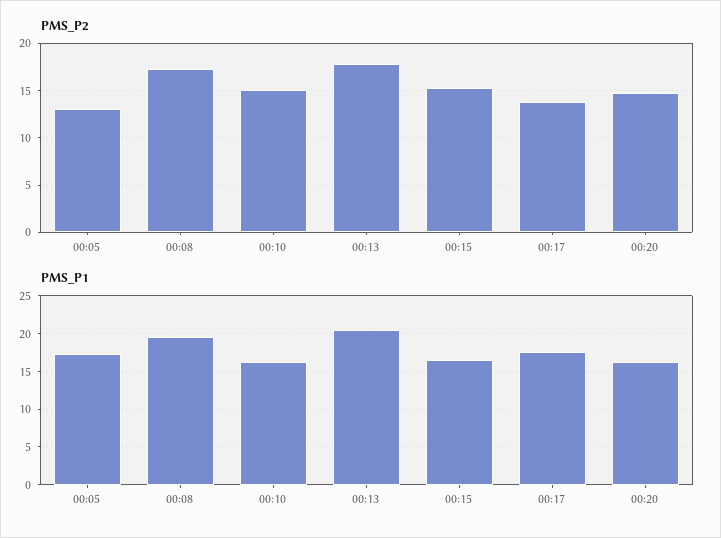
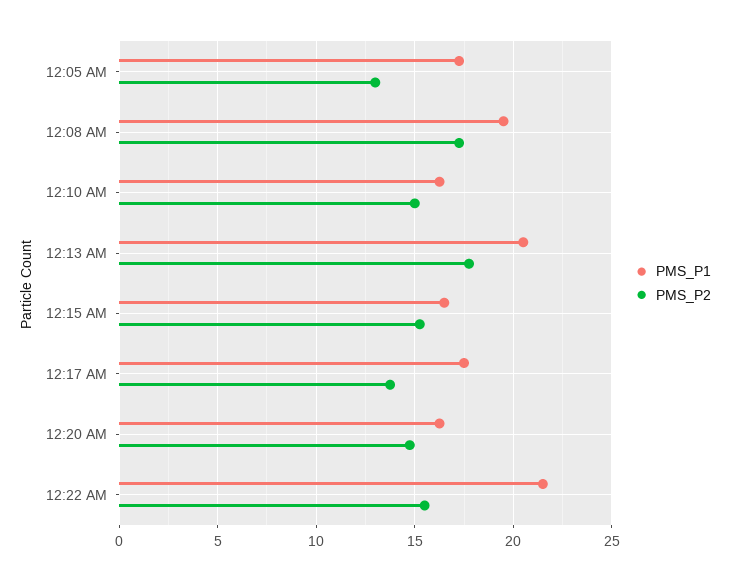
PMS_P1, 12:22 AM: none -> 21.5
PMS_P2, 12:22 AM: none -> 15.5

